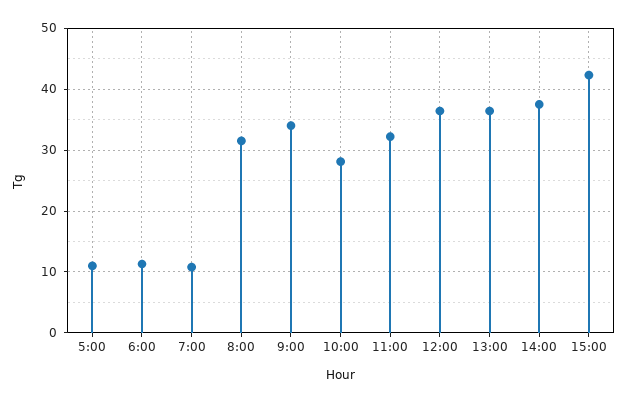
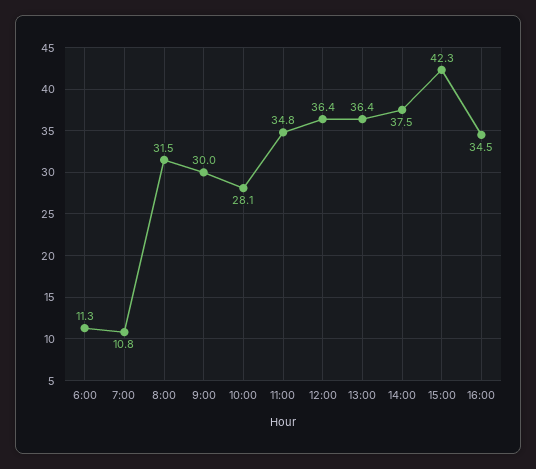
5:00: 11 -> none
9:00: 34 -> 30
11:00: 32 -> 34.8
16:00: none -> 34.5

